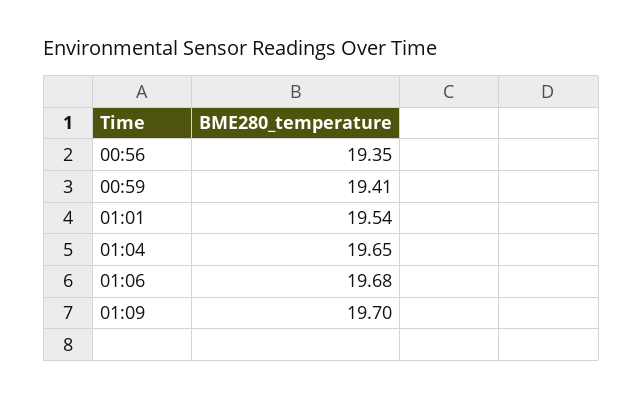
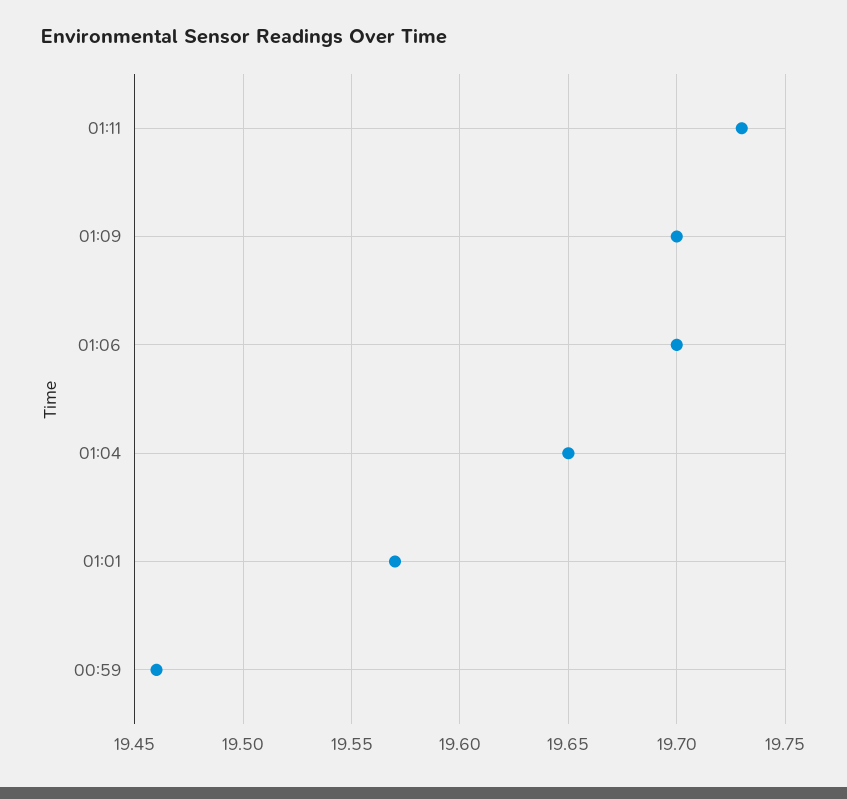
00:56: 19.35 -> none
00:59: 19.41 -> 19.46
01:01: 19.54 -> 19.57
01:06: 19.68 -> 19.7
01:11: none -> 19.73

